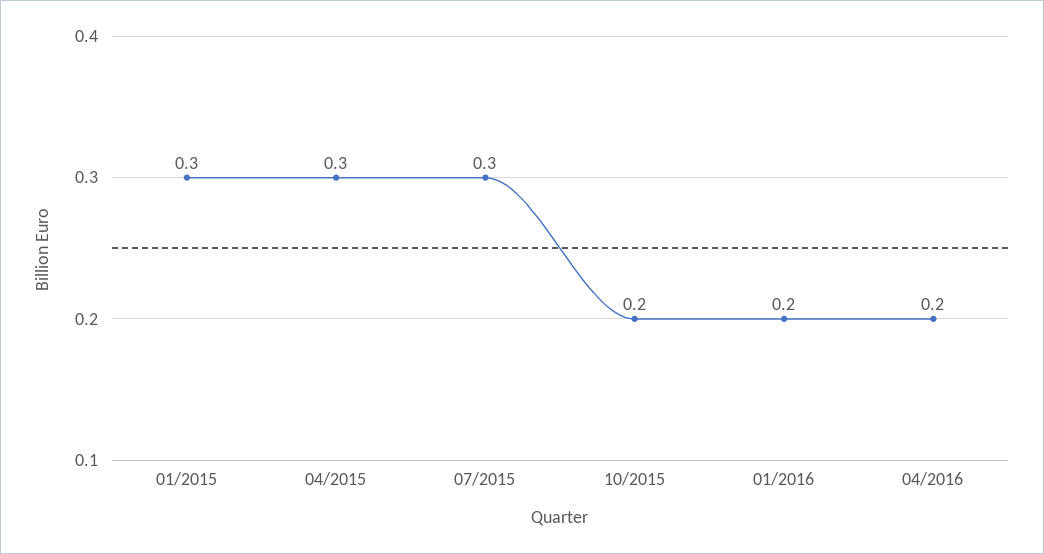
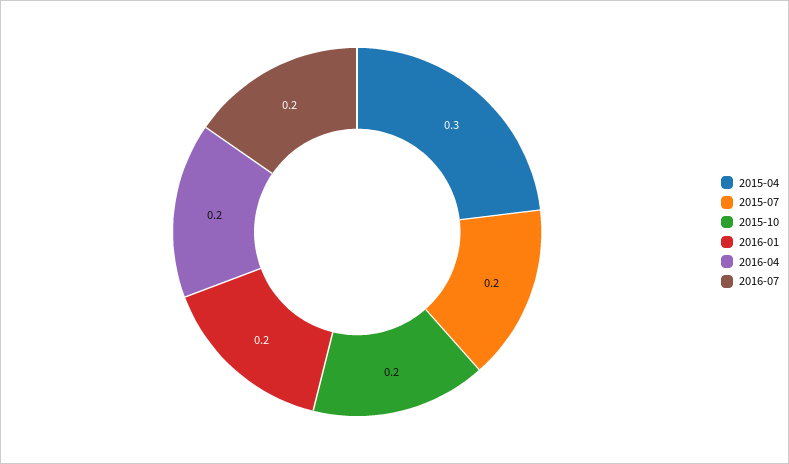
01/2015: 0.3 -> none
07/2015: 0.3 -> 0.2
2016-07: none -> 0.2

